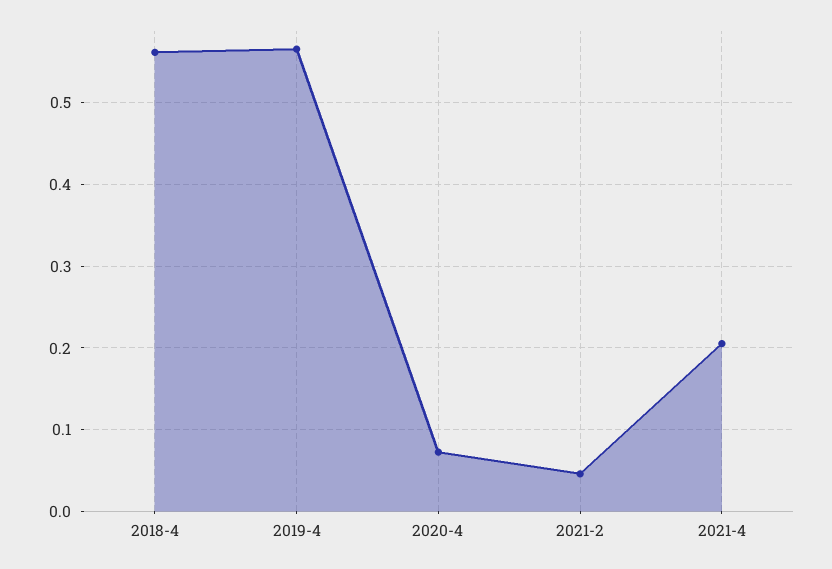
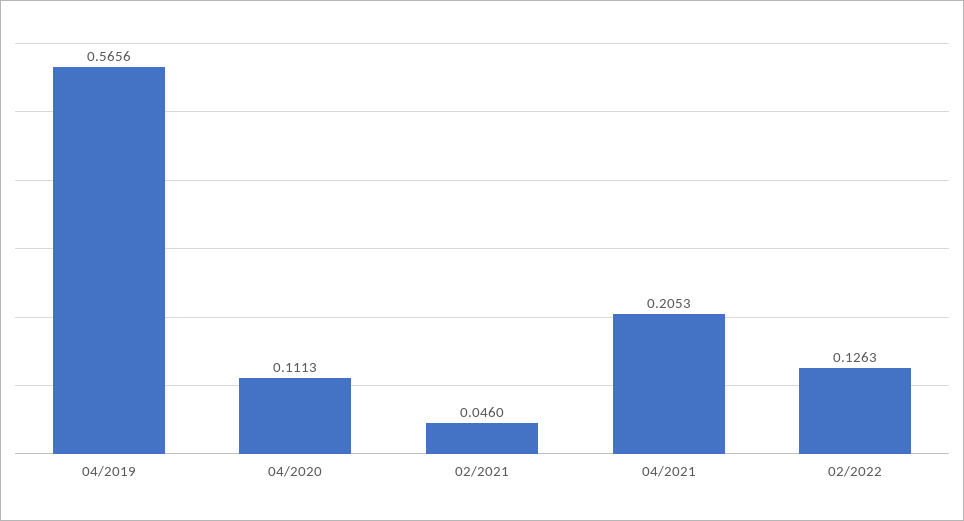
2018-4: 0.56 -> none
2020-4: 0.07 -> 0.1113
02/2022: none -> 0.1263

